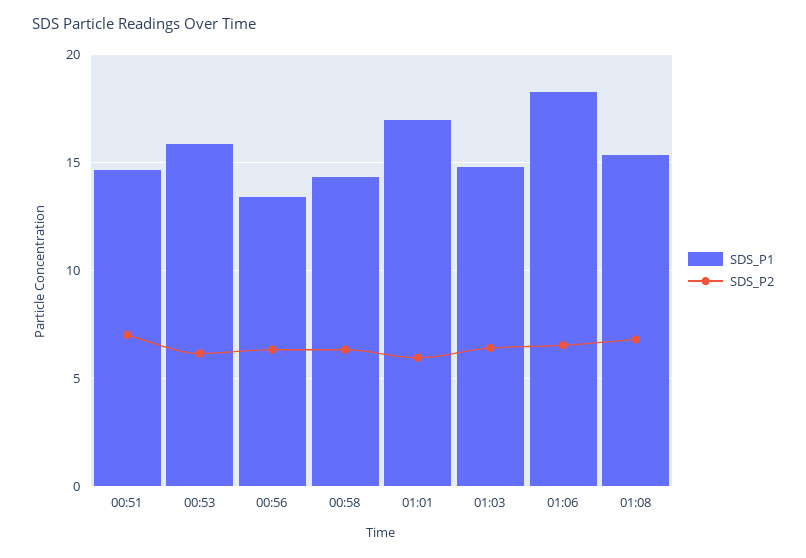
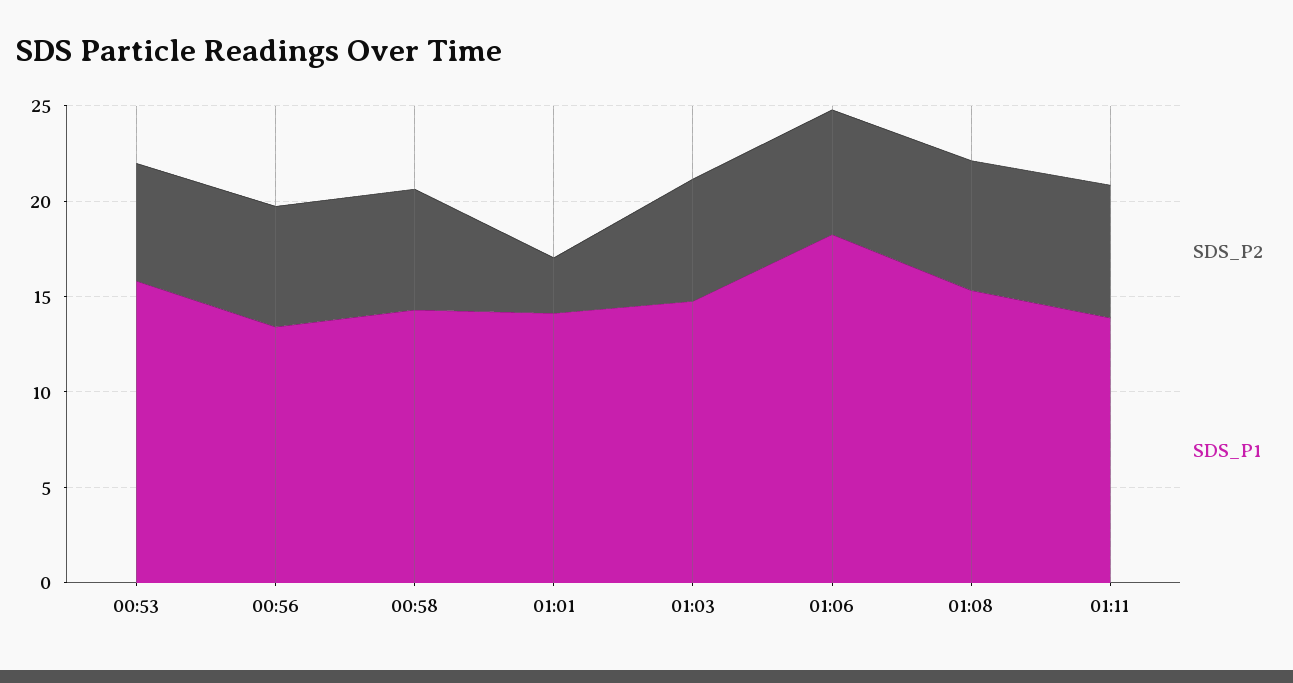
SDS_P1, 00:51: 14.5 -> none
SDS_P2, 00:51: 7 -> none
SDS_P1, 01:01: 17 -> 14
SDS_P2, 01:01: 6 -> 3
SDS_P2, 01:11: none -> 7
SDS_P1, 01:11: none -> 14

